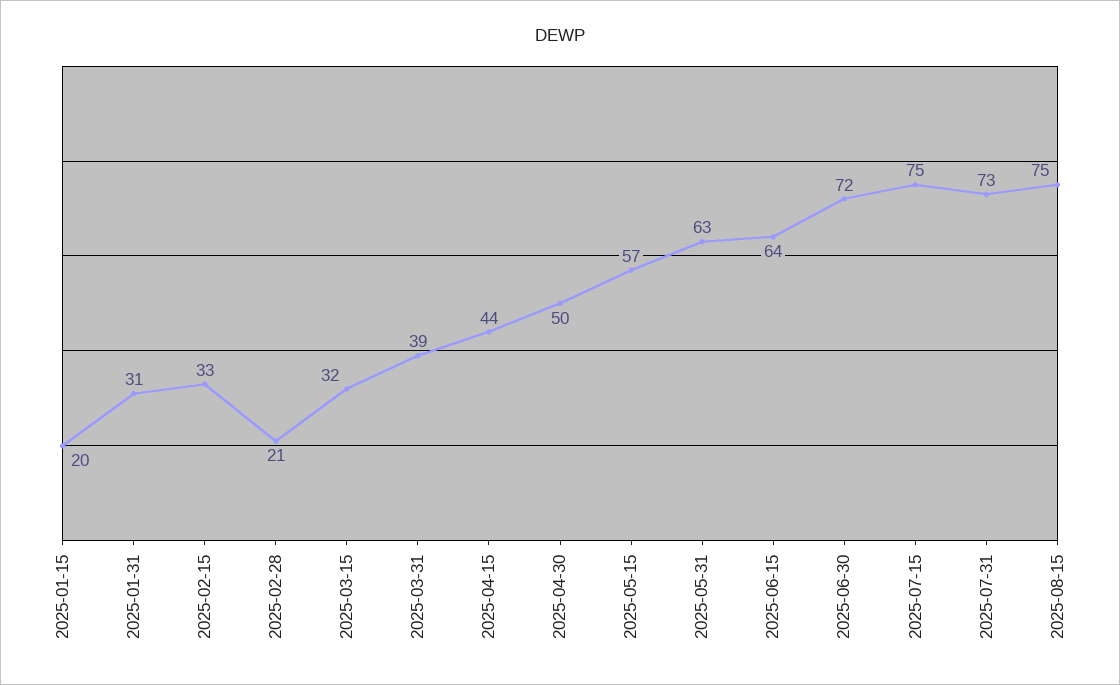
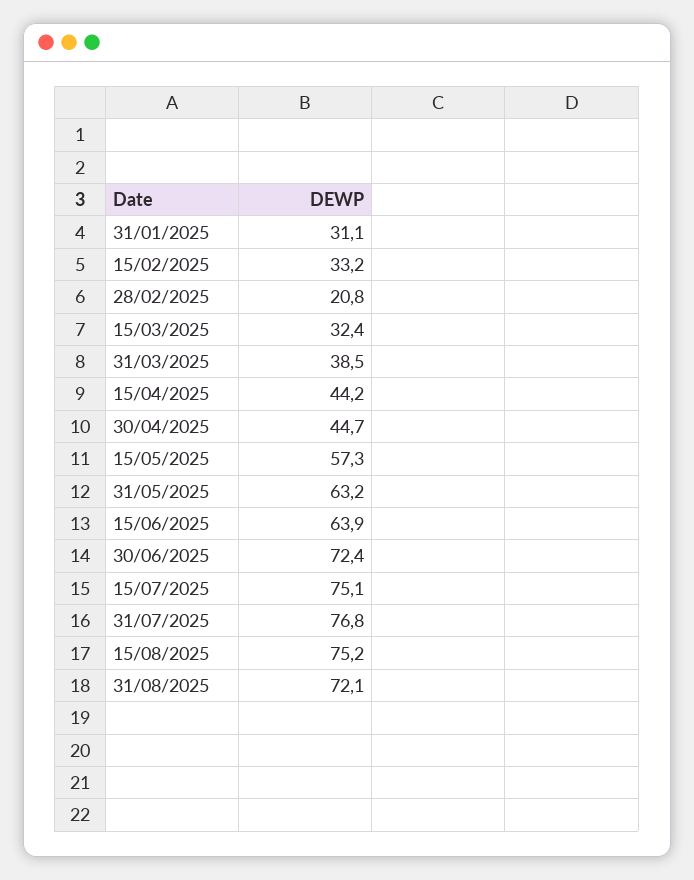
2025-01-15: 20 -> none
2025-04-30: 50 -> 44.7
2025-07-31: 73 -> 76.8
31/08/2025: none -> 72.1

